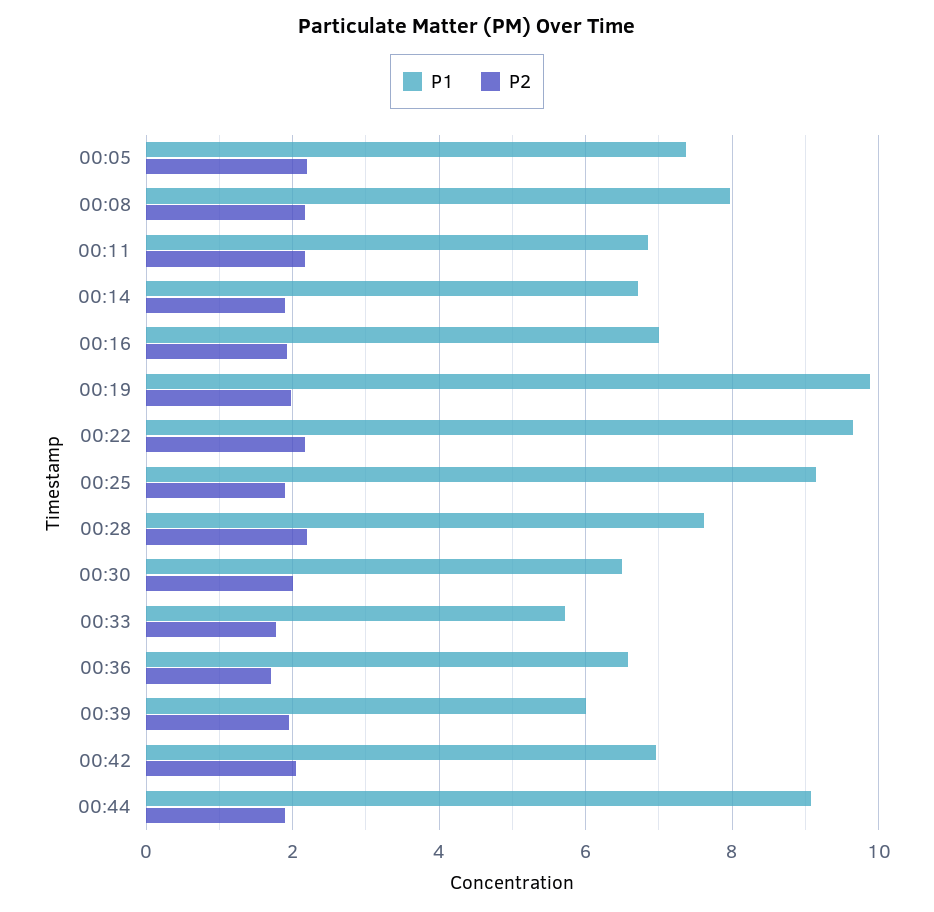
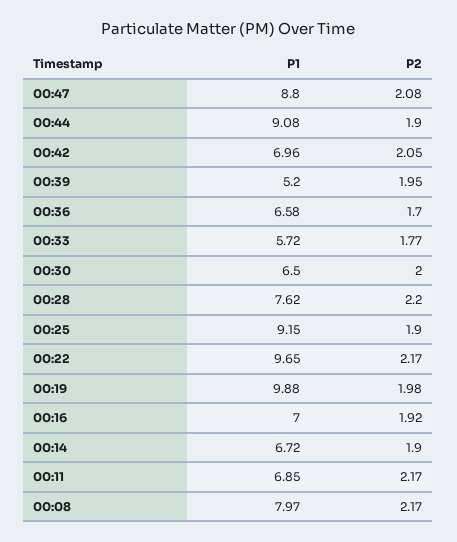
P1, 00:05: 7.4 -> none
P2, 00:05: 2.2 -> none
P1, 00:39: 6 -> 5.2
P1, 00:47: none -> 8.8
P2, 00:47: none -> 2.08

